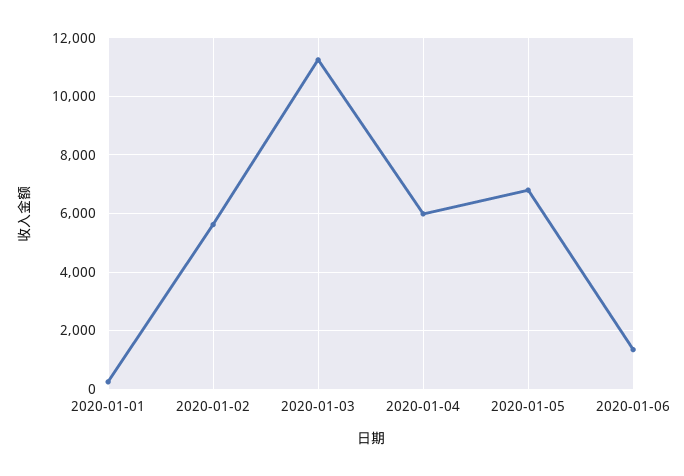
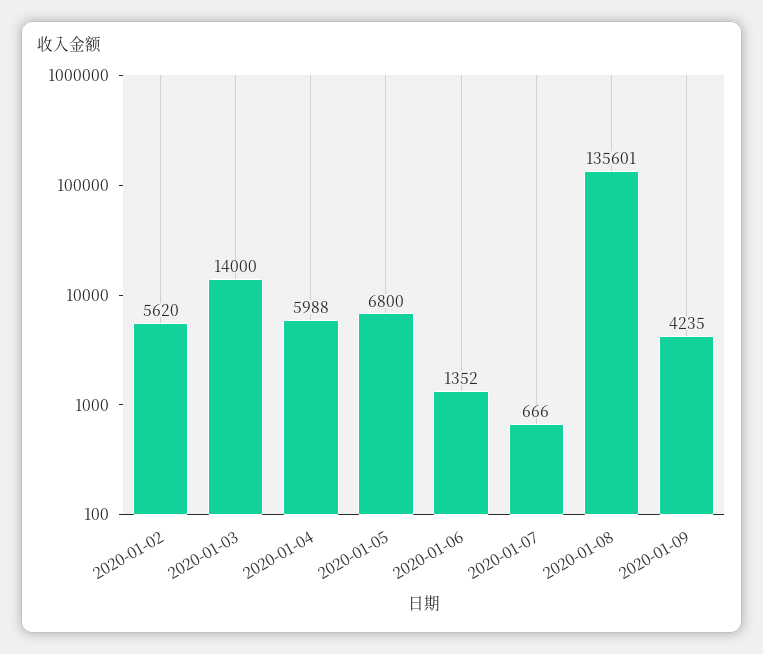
2020-01-01: 250 -> none
2020-01-03: 11250 -> 14000
2020-01-07: none -> 666
2020-01-08: none -> 135601
2020-01-09: none -> 4235

